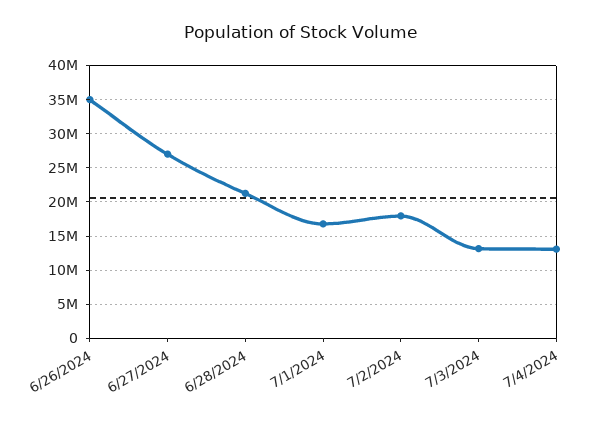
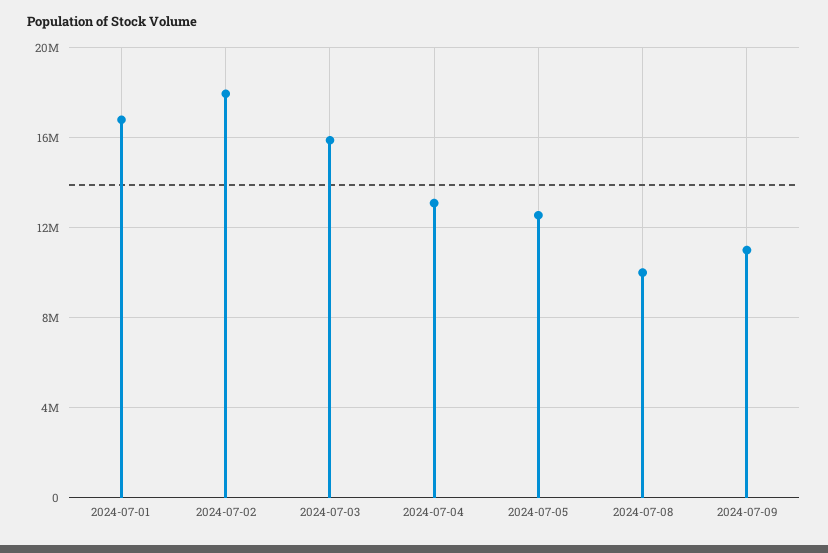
6/26/2024: 35000000 -> none
6/27/2024: 27000000 -> none
6/28/2024: 21000000 -> none
7/3/2024: 13000000 -> 16000000
2024-07-05: none -> 12500000
2024-07-08: none -> 10000000
2024-07-09: none -> 11000000

